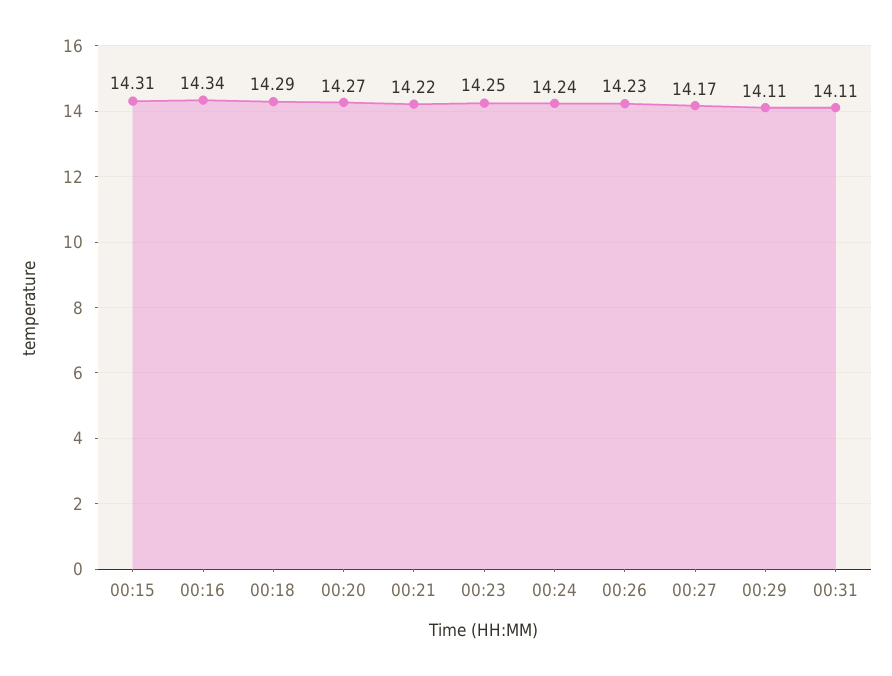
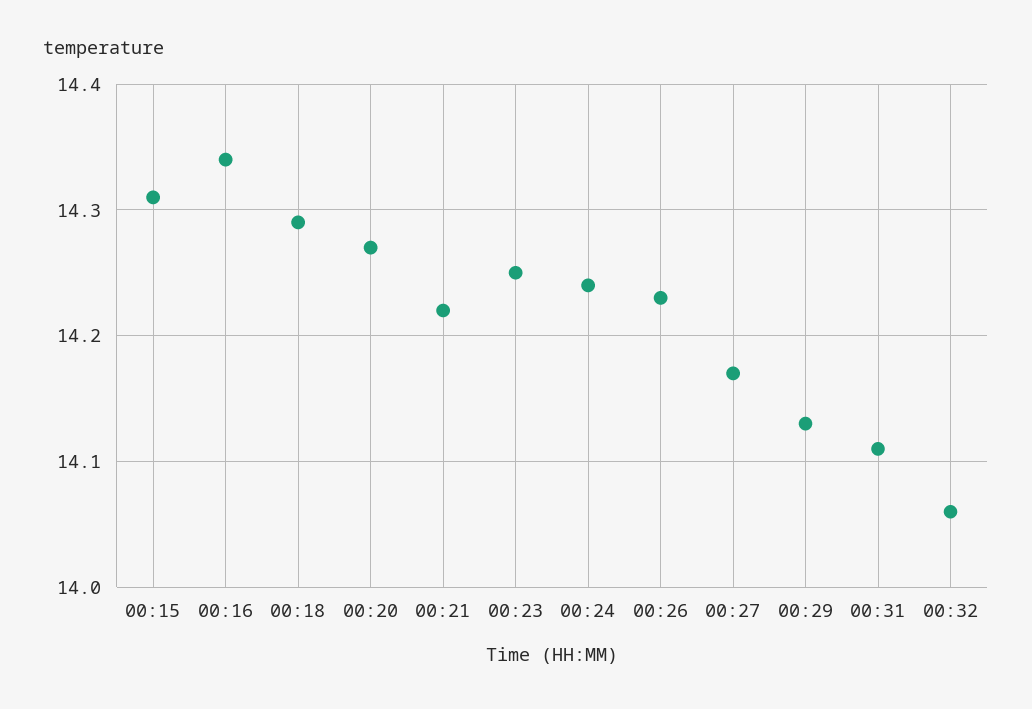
00:29: 14.11 -> 14.13
00:32: none -> 14.06

